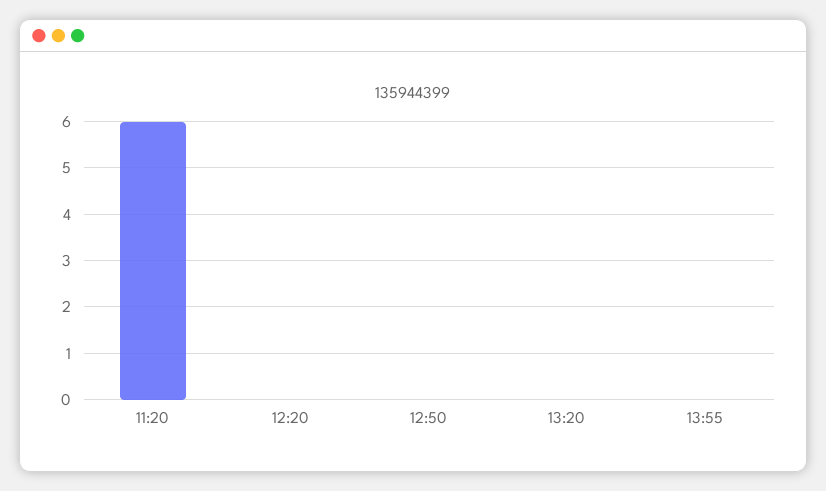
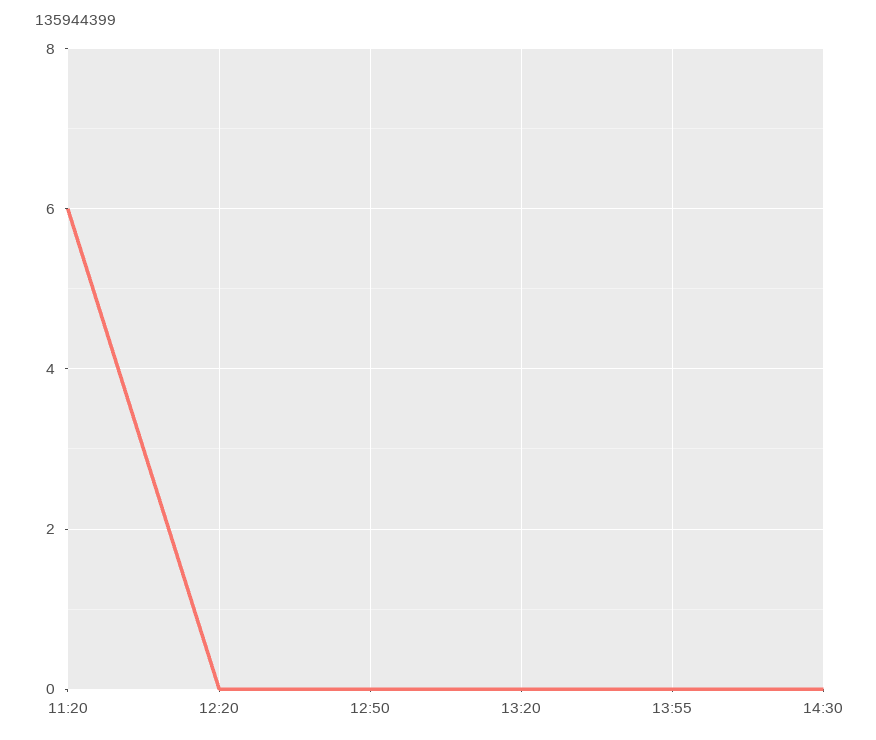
14:30: none -> 0

